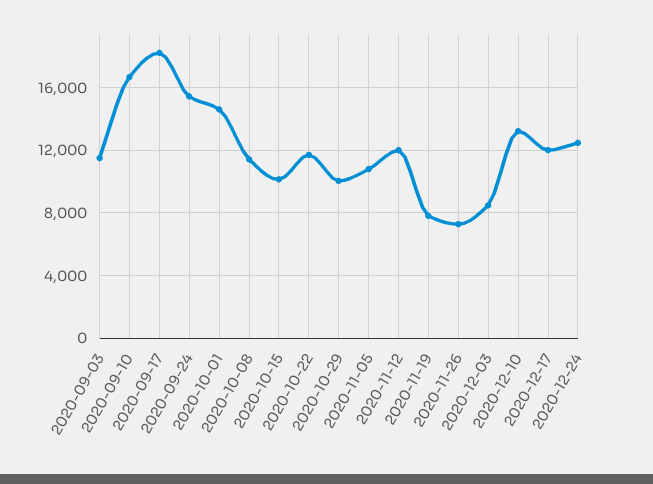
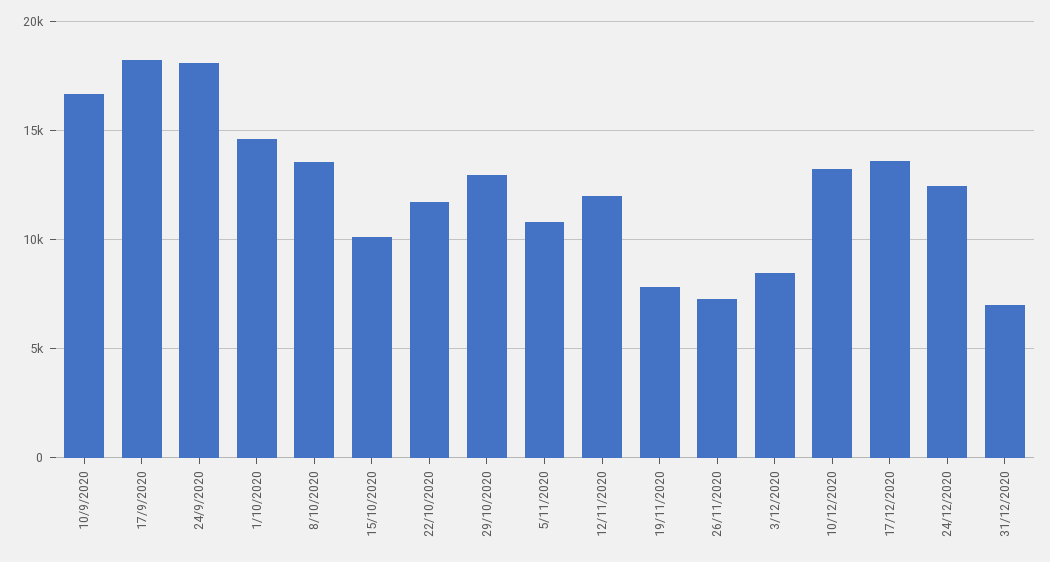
2020-09-03: 11500 -> none
2020-09-24: 15500 -> 18000
2020-10-08: 11500 -> 13500
2020-10-29: 10000 -> 13000
2020-12-17: 12000 -> 13500
31/12/2020: none -> 7000

